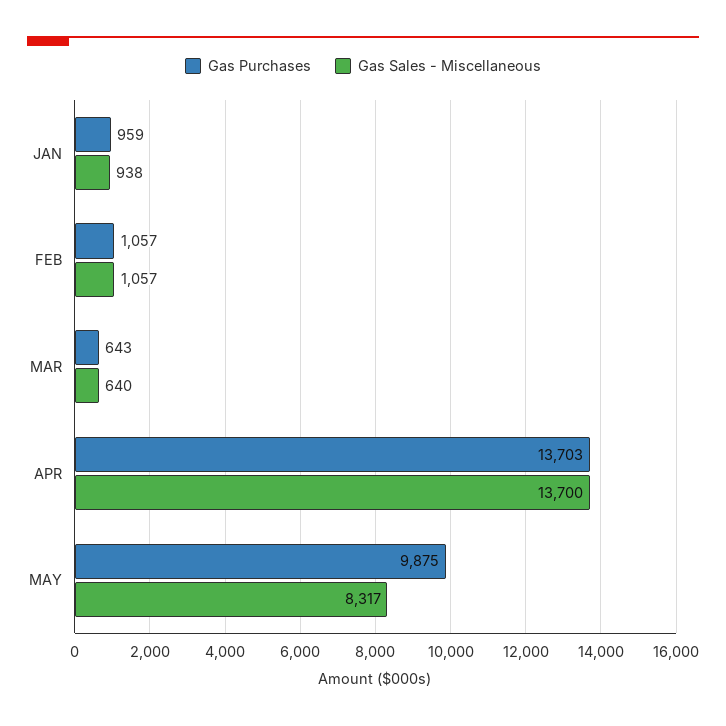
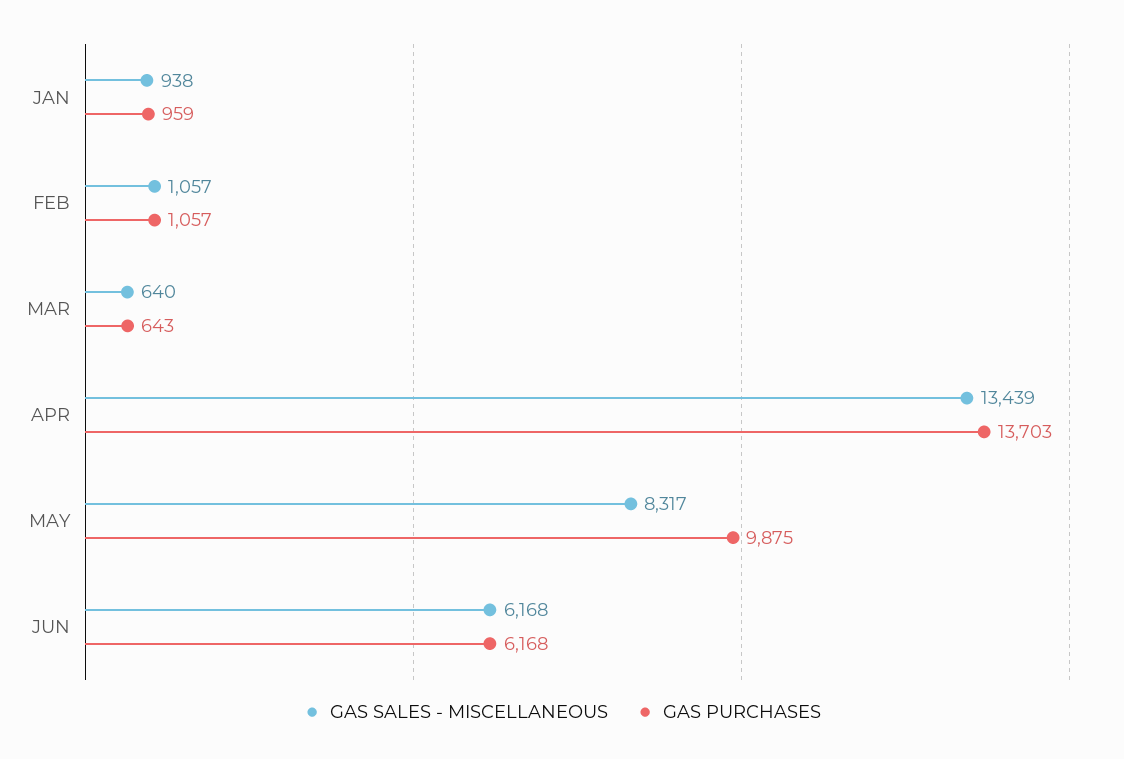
Gas Sales - Miscellaneous, APR: 13700 -> 13439
Gas Sales - Miscellaneous, JUN: none -> 6168
Gas Purchases, JUN: none -> 6168

